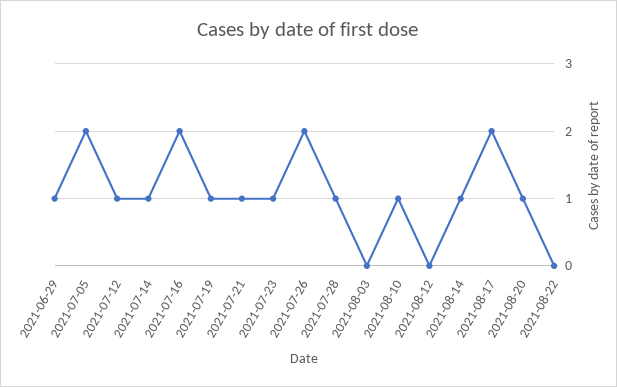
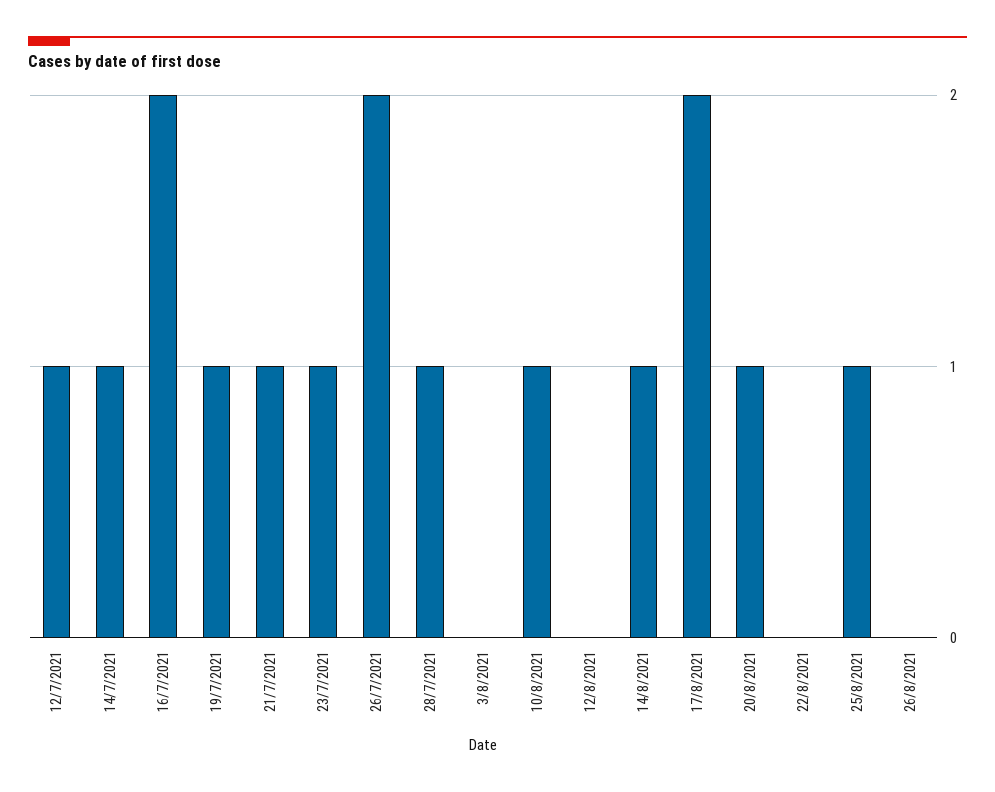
2021-06-29: 1 -> none
2021-07-05: 2 -> none
25/8/2021: none -> 1
26/8/2021: none -> 0

